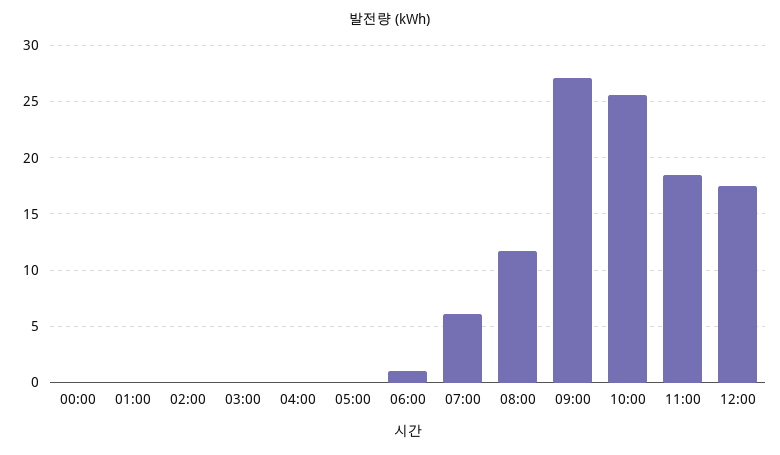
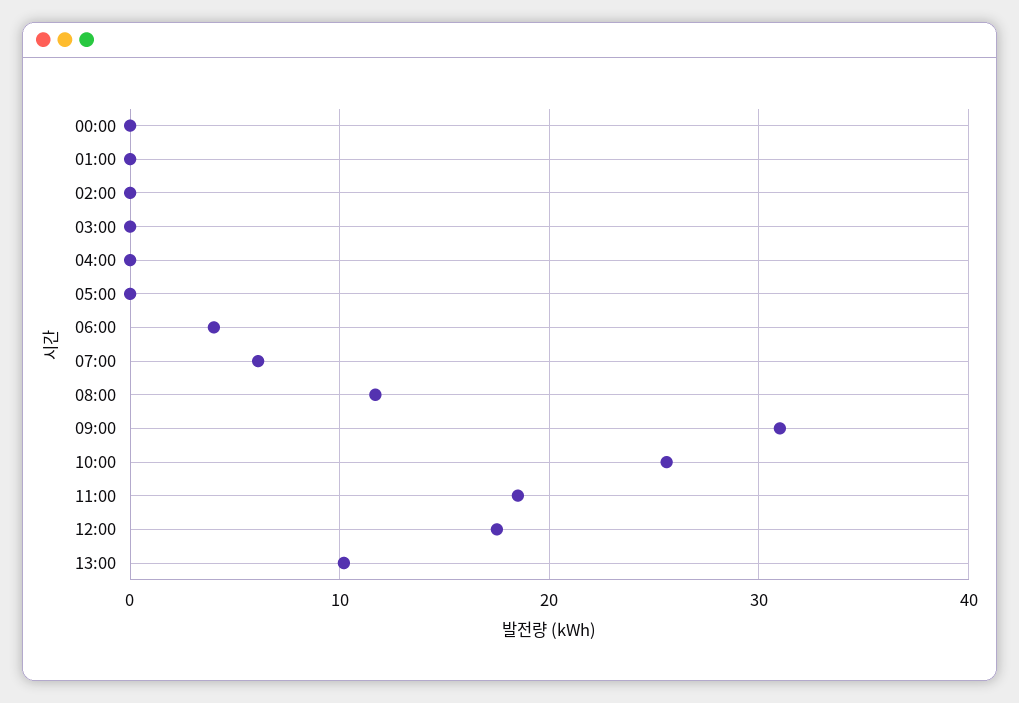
06:00: 1 -> 4
09:00: 27 -> 31
13:00: none -> 10

